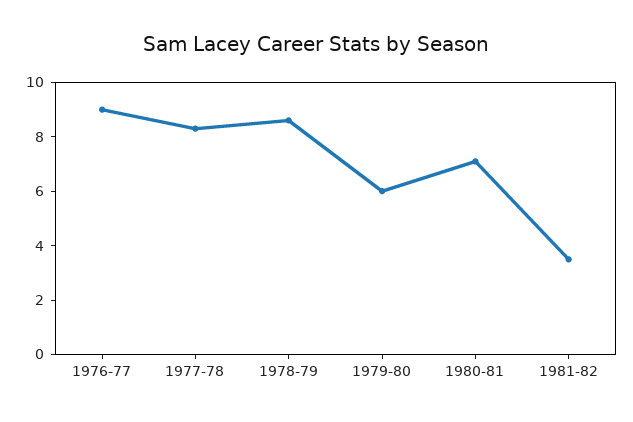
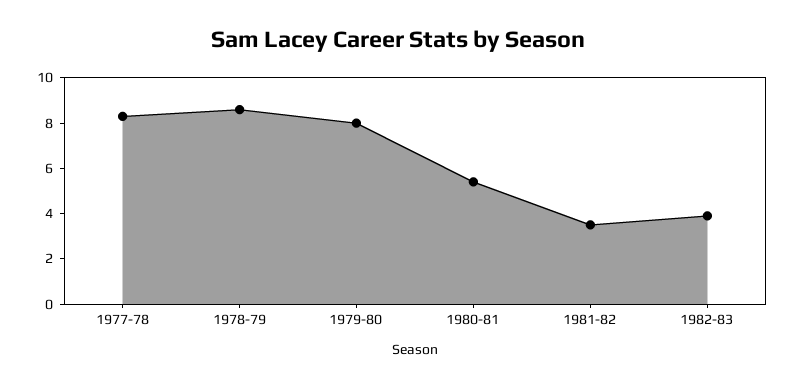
1976-77: 9 -> none
1979-80: 6 -> 8
1980-81: 7 -> 5.5
1982-83: none -> 4

